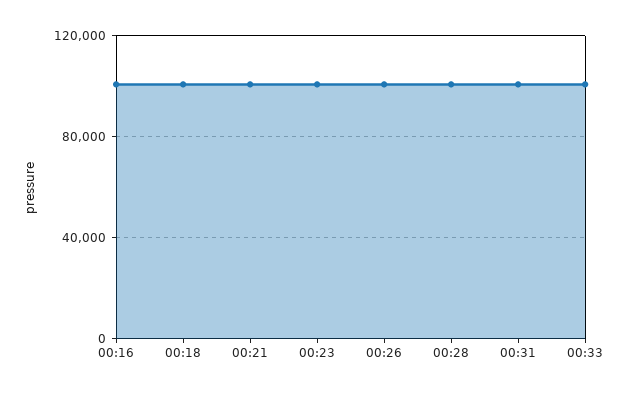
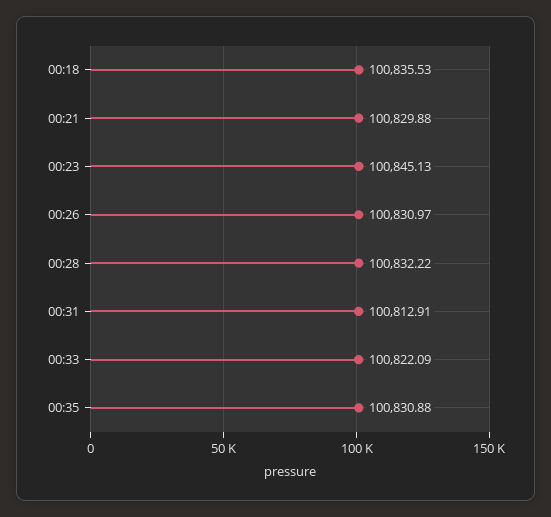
00:16: 100000 -> none
00:35: none -> 100830.88

